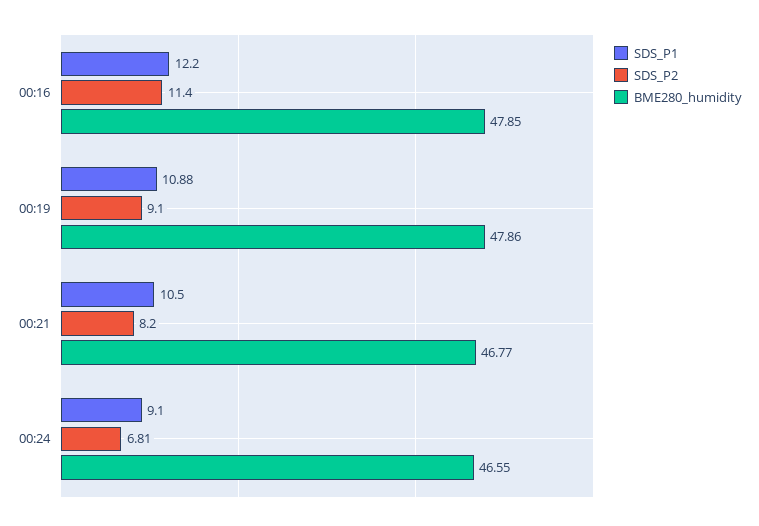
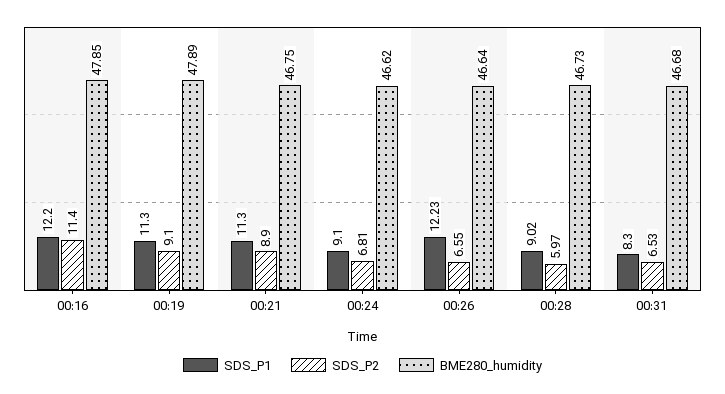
SDS_P1, 00:19: 10.88 -> 11.3
BME280_humidity, 00:19: 47.86 -> 47.89
SDS_P1, 00:21: 10.5 -> 11.3
SDS_P2, 00:21: 8.2 -> 8.9
BME280_humidity, 00:21: 46.77 -> 46.75
BME280_humidity, 00:24: 46.55 -> 46.62
SDS_P1, 00:26: none -> 12.23
SDS_P2, 00:26: none -> 6.55
BME280_humidity, 00:26: none -> 46.64
SDS_P1, 00:28: none -> 9.02
SDS_P2, 00:28: none -> 5.97
BME280_humidity, 00:28: none -> 46.73
SDS_P1, 00:31: none -> 8.3
SDS_P2, 00:31: none -> 6.53
BME280_humidity, 00:31: none -> 46.68

